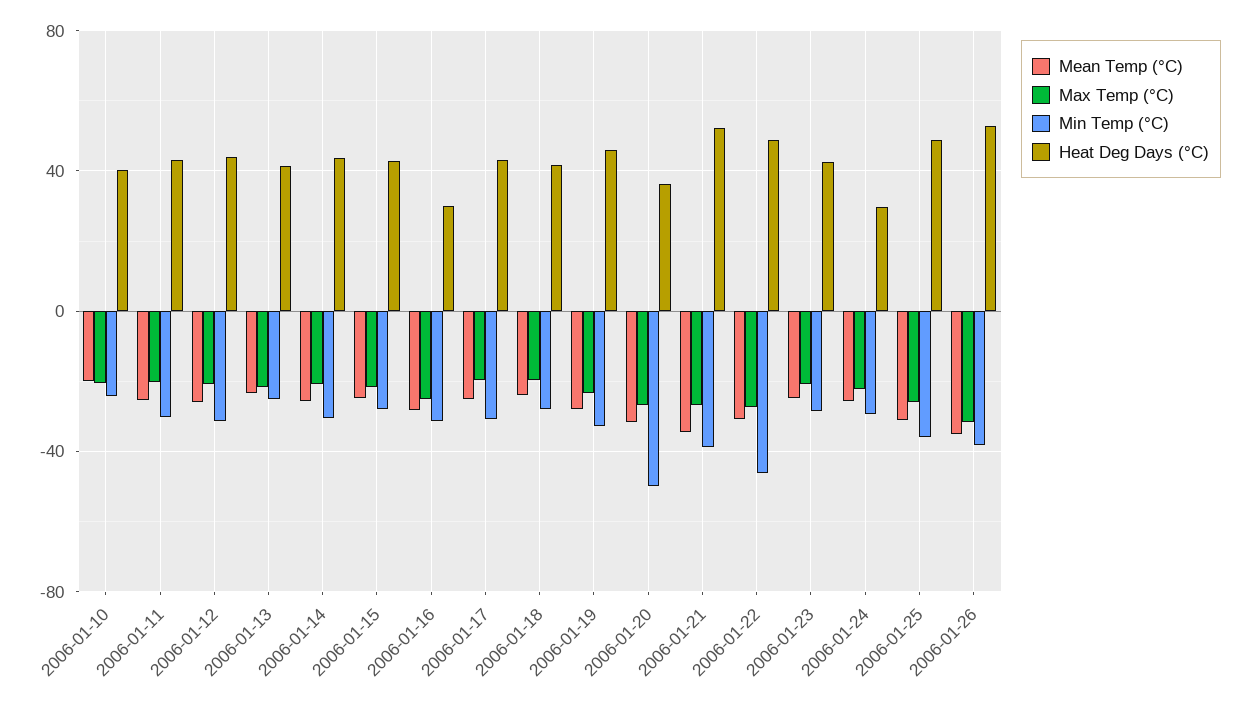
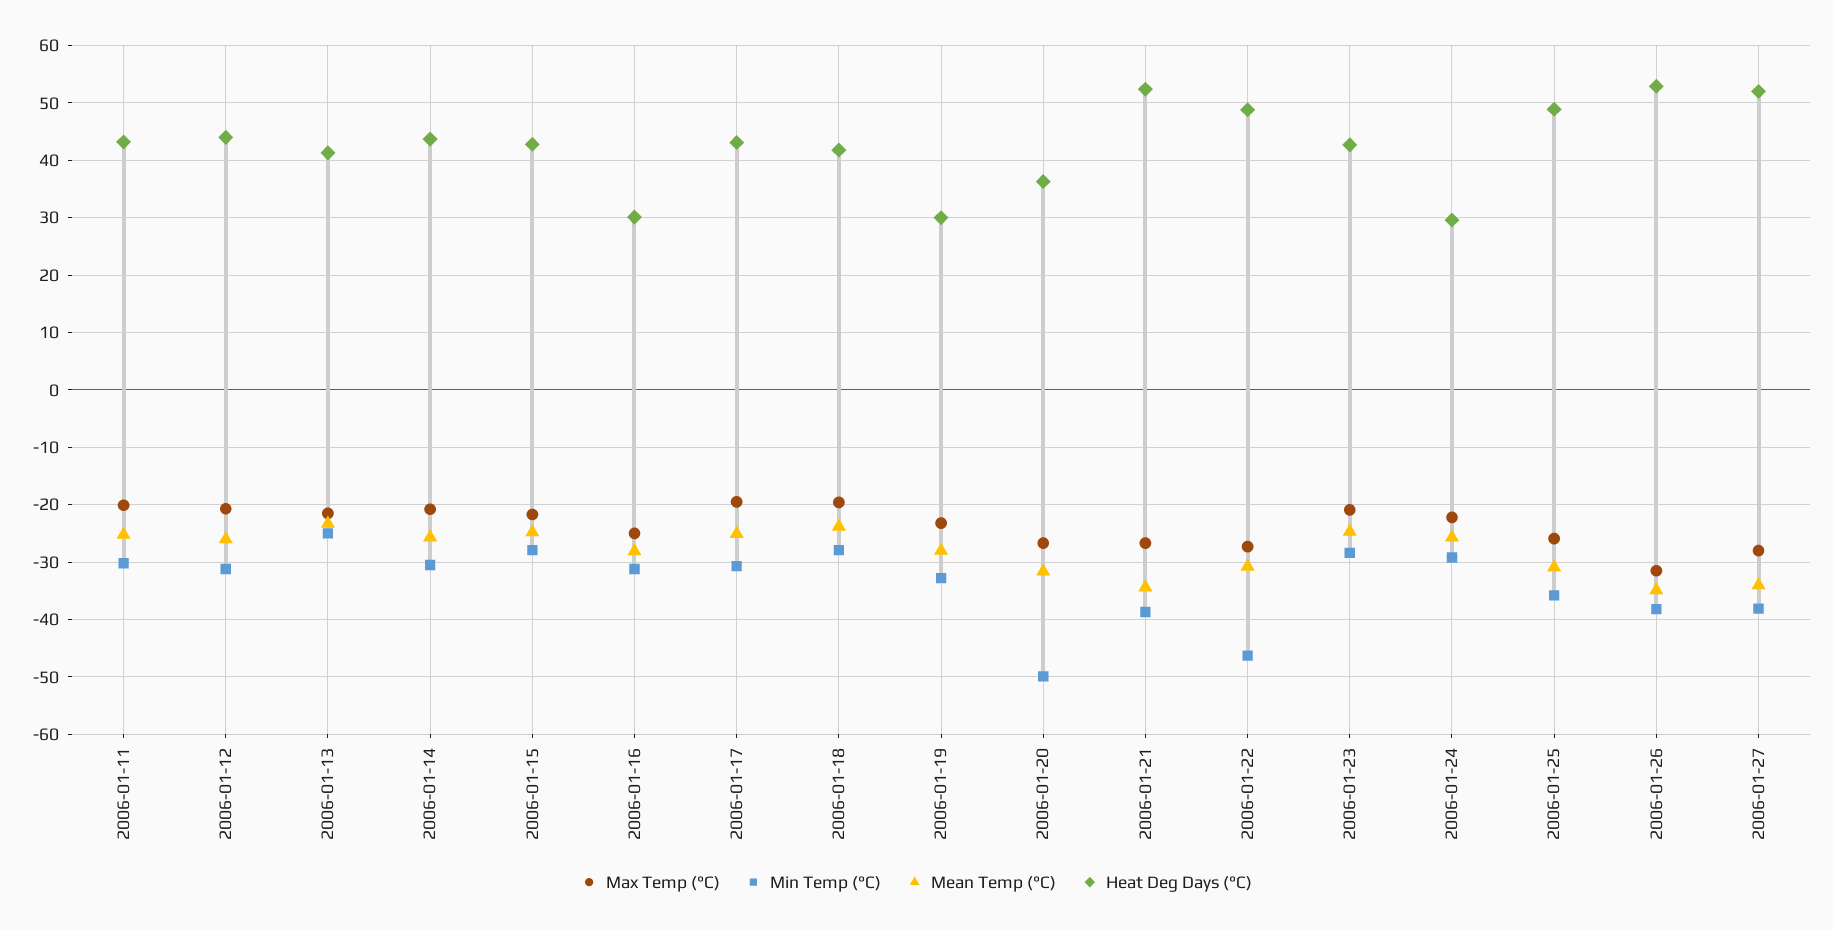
Mean Temp (°C), 2006-01-10: -20 -> none
Max Temp (°C), 2006-01-10: -20 -> none
Min Temp (°C), 2006-01-10: -25 -> none
Heat Deg Days (°C), 2006-01-10: 40 -> none
Heat Deg Days (°C), 2006-01-19: 45 -> 30
Max Temp (°C), 2006-01-27: none -> -28
Min Temp (°C), 2006-01-27: none -> -38
Mean Temp (°C), 2006-01-27: none -> -34
Heat Deg Days (°C), 2006-01-27: none -> 52

